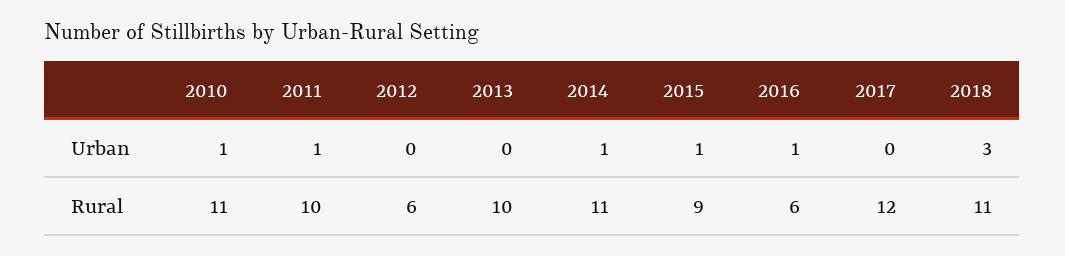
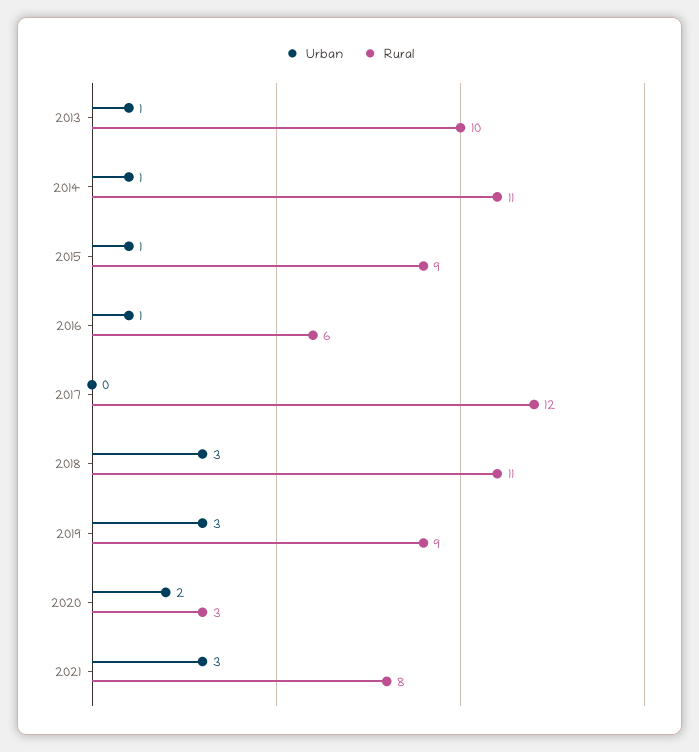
Urban, 2010: 1 -> none
Urban, 2011: 1 -> none
Urban, 2012: 0 -> none
Urban, 2013: 0 -> 1
Rural, 2010: 11 -> none
Rural, 2011: 10 -> none
Rural, 2012: 6 -> none
Urban, 2019: none -> 3
Rural, 2019: none -> 9
Urban, 2020: none -> 2
Rural, 2020: none -> 3
Urban, 2021: none -> 3
Rural, 2021: none -> 8

